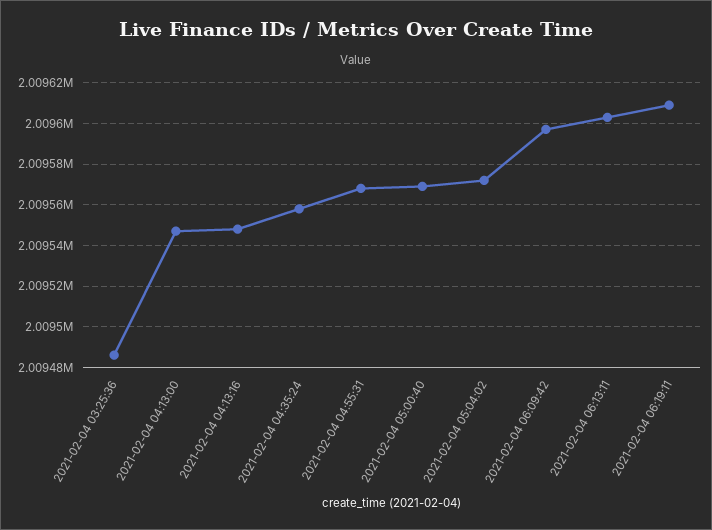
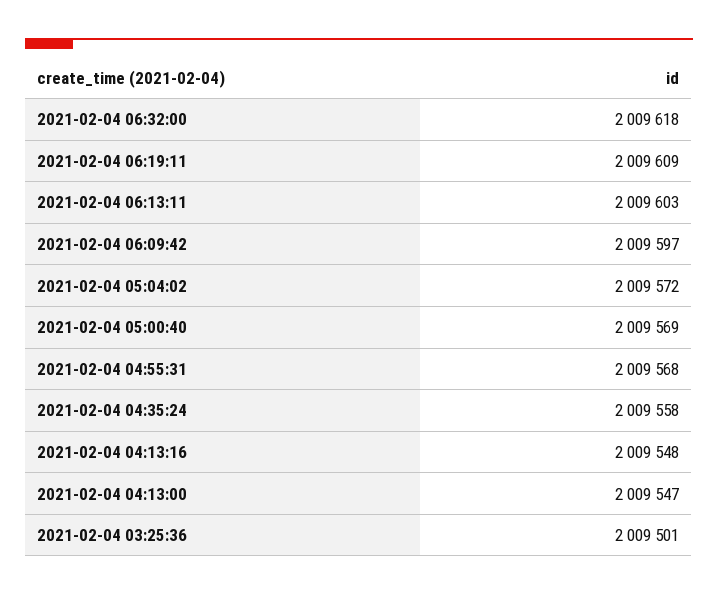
2021-02-04 03:25:36: 2009485 -> 2009501
2021-02-04 06:32:00: none -> 2009618

